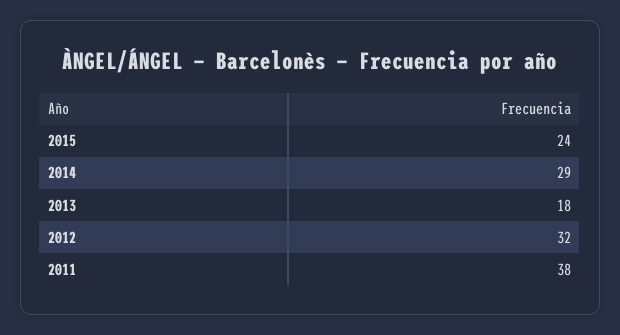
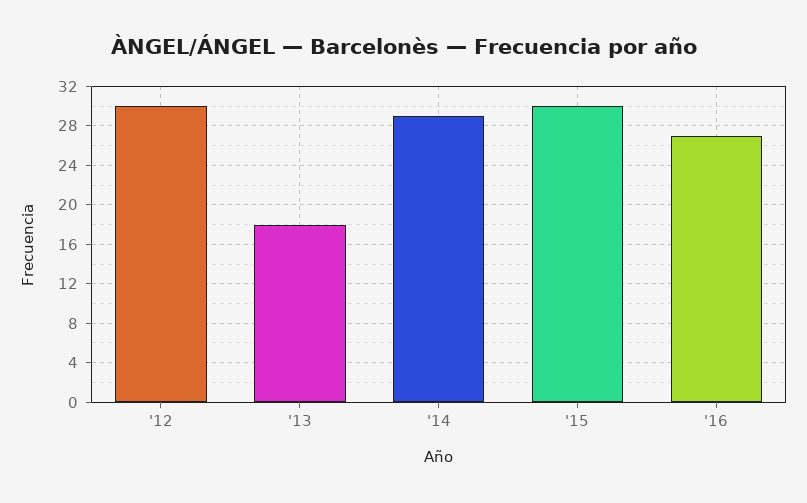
2015: 24 -> 30
2012: 32 -> 30
2011: 38 -> none
'16: none -> 27

